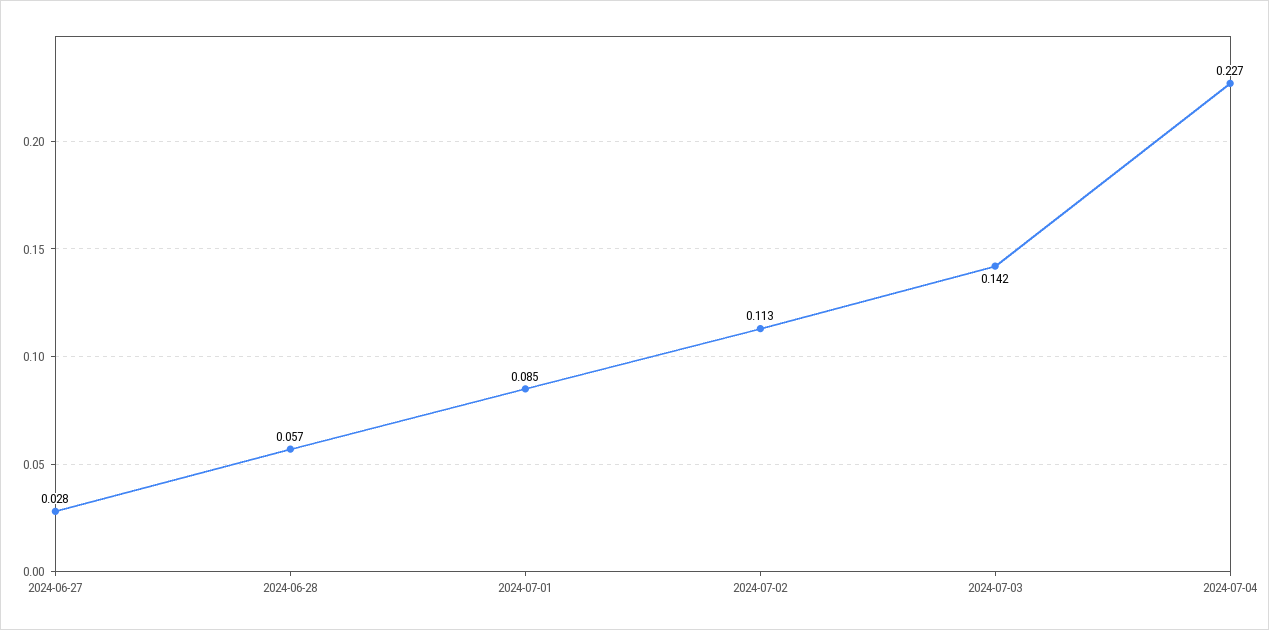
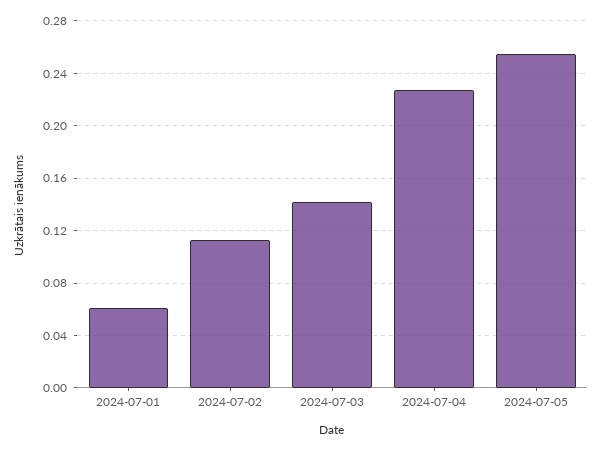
2024-06-27: 0.028 -> none
2024-06-28: 0.057 -> none
2024-07-01: 0.085 -> 0.06
2024-07-05: none -> 0.255

